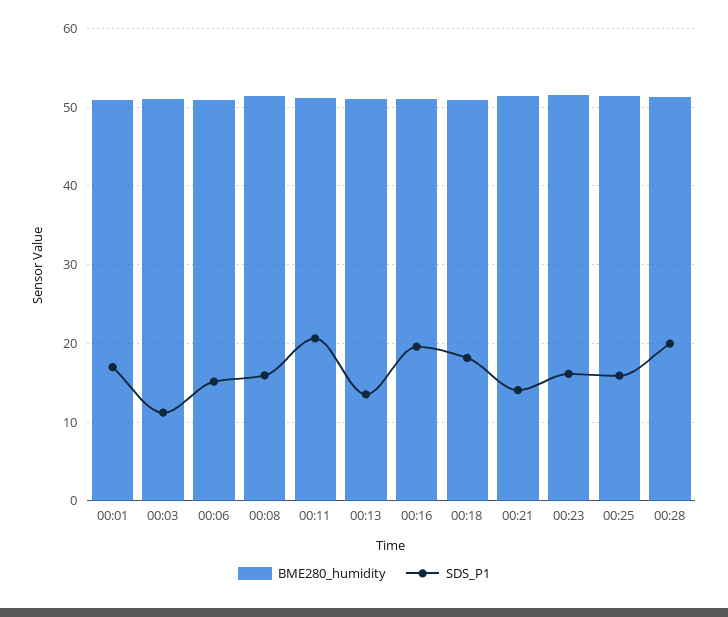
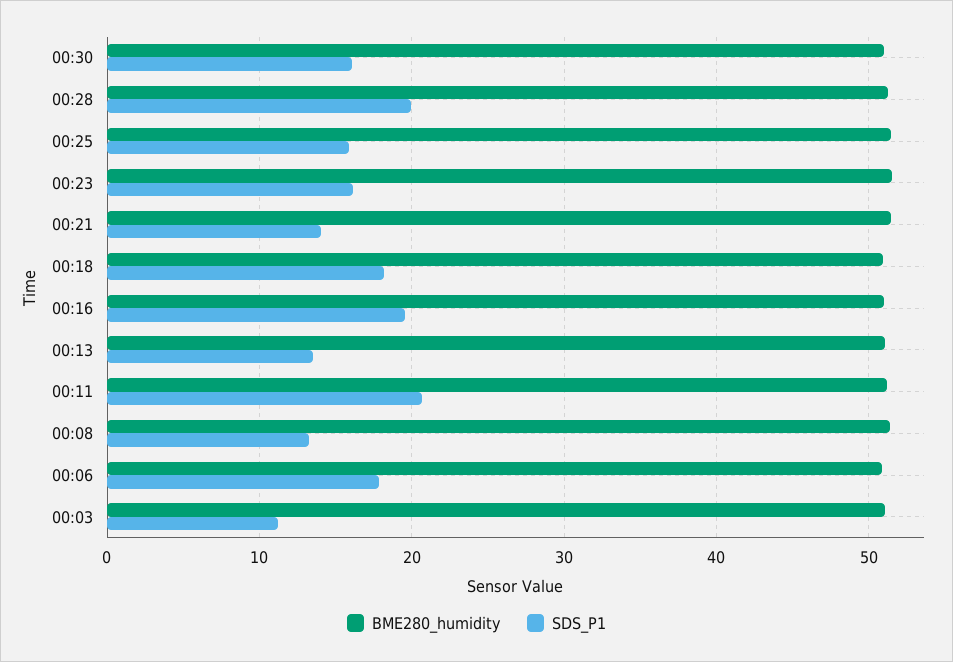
BME280_humidity, 00:01: 51 -> none
SDS_P1, 00:01: 17 -> none
SDS_P1, 00:06: 15 -> 18
SDS_P1, 00:08: 16 -> 13
BME280_humidity, 00:30: none -> 51
SDS_P1, 00:30: none -> 16

